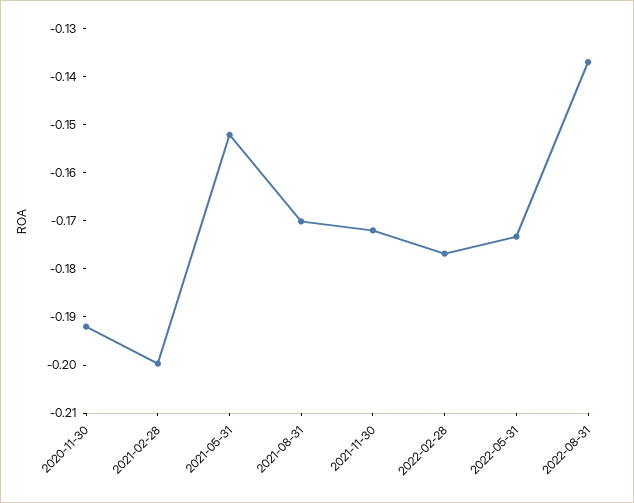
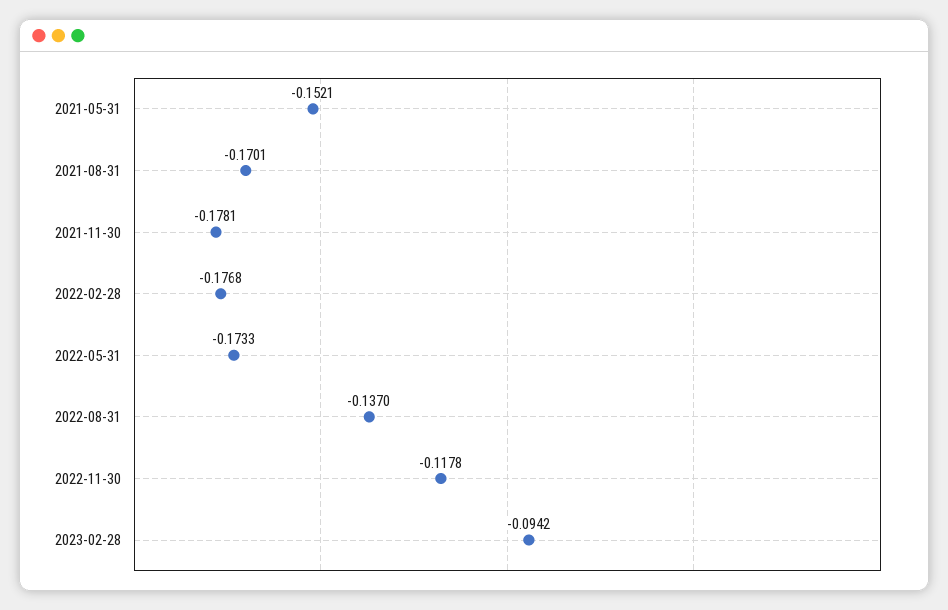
2020-11-30: -0.192 -> none
2021-02-28: -0.2 -> none
2021-11-30: -0.172 -> -0.1781
2022-11-30: none -> -0.1178
2023-02-28: none -> -0.0942

